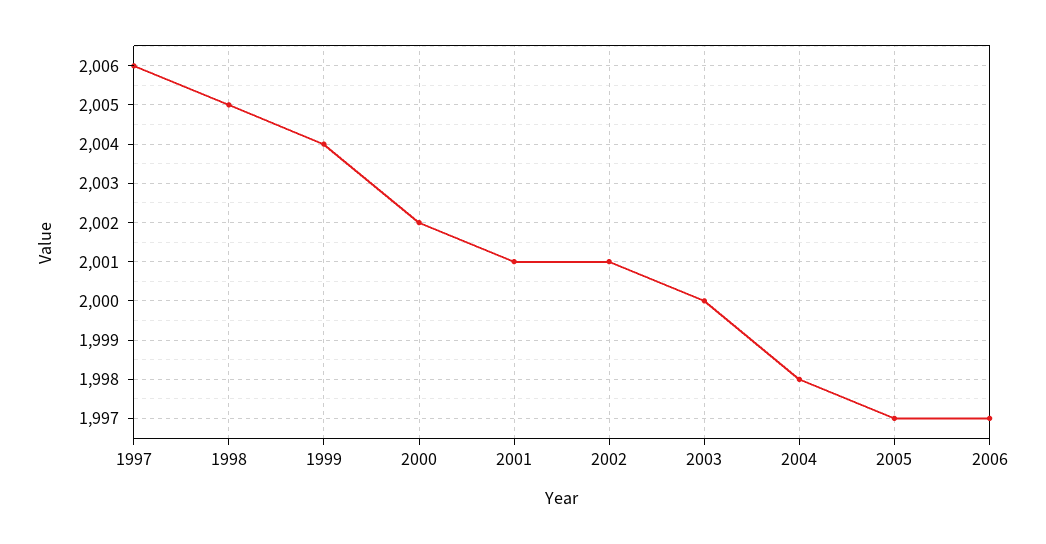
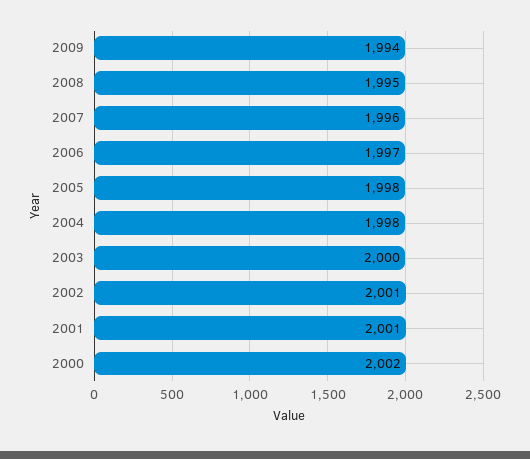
1997: 2006 -> none
1998: 2005 -> none
1999: 2004 -> none
2005: 1997 -> 1998
2009: none -> 1994
2008: none -> 1995
2007: none -> 1996

